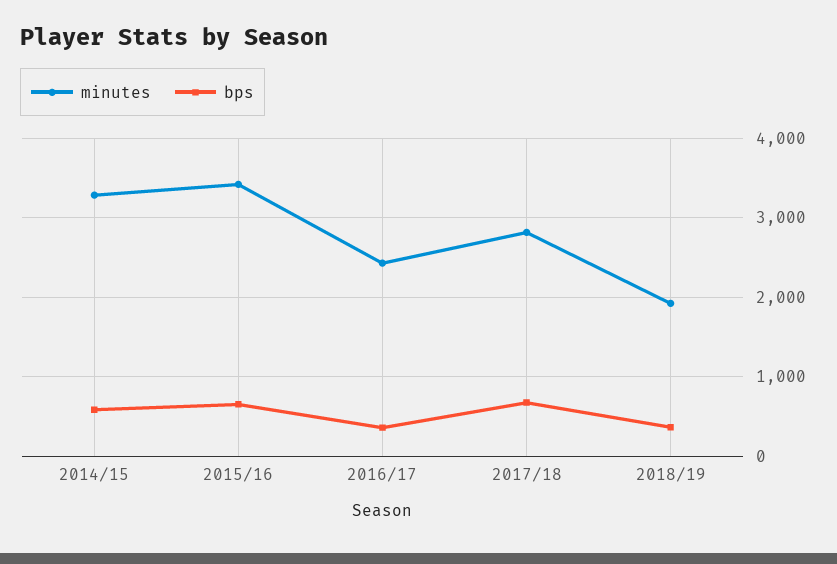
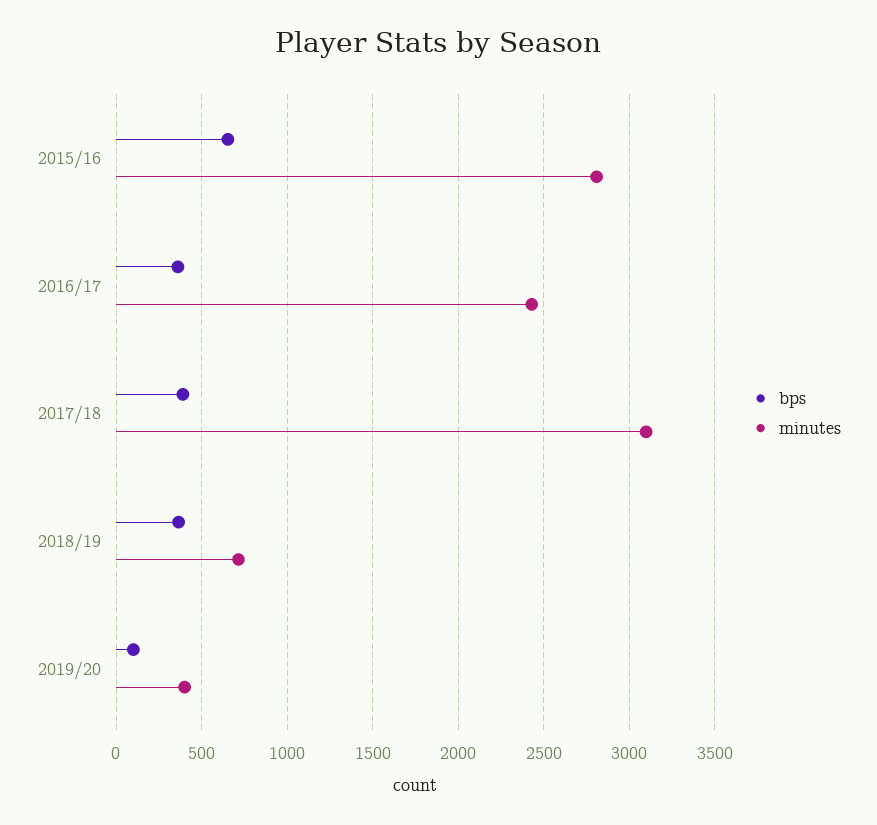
minutes, 2014/15: 3300 -> none
bps, 2014/15: 600 -> none
minutes, 2015/16: 3400 -> 2800
minutes, 2017/18: 2800 -> 3100
bps, 2017/18: 700 -> 400
minutes, 2018/19: 1900 -> 700
bps, 2019/20: none -> 100
minutes, 2019/20: none -> 400

